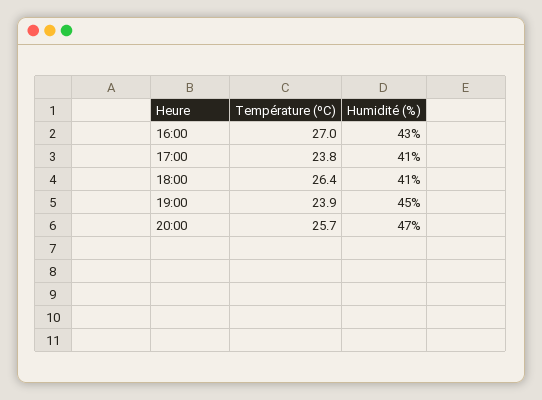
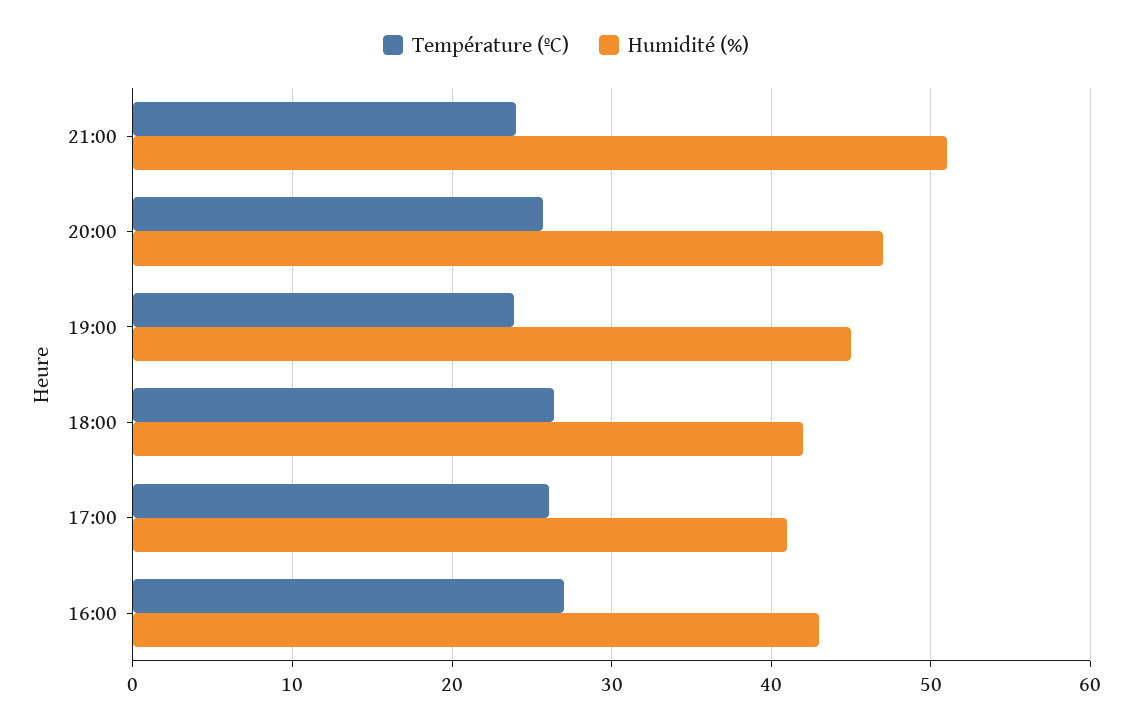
Température (ºC), 17:00: 23.8 -> 26
Humidité (%), 18:00: 41 -> 42
Température (ºC), 21:00: none -> 24
Humidité (%), 21:00: none -> 51

